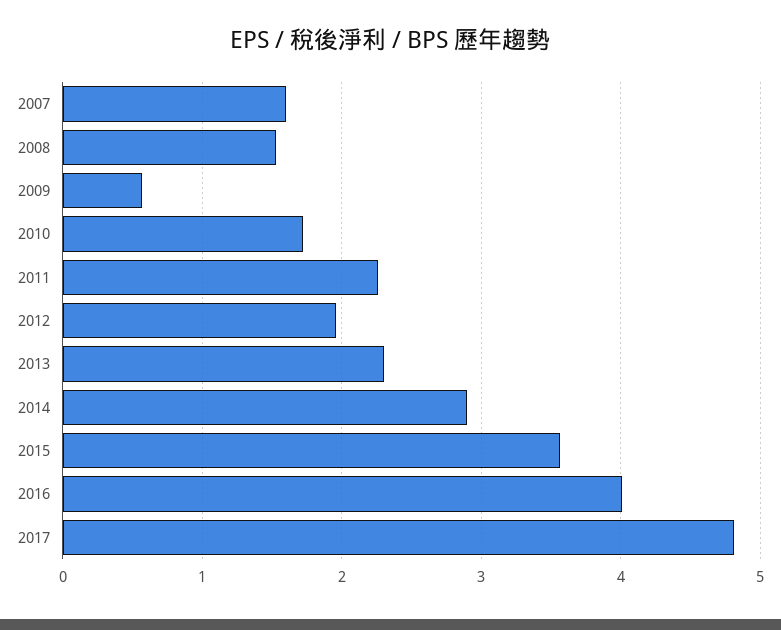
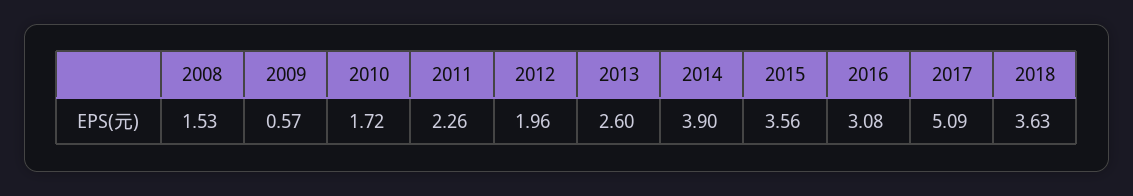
2007: 1.6 -> none
2013: 2.3 -> 2.6
2014: 2.9 -> 3.9
2016: 4 -> 3.08
2017: 4.8 -> 5.09
2018: none -> 3.63

